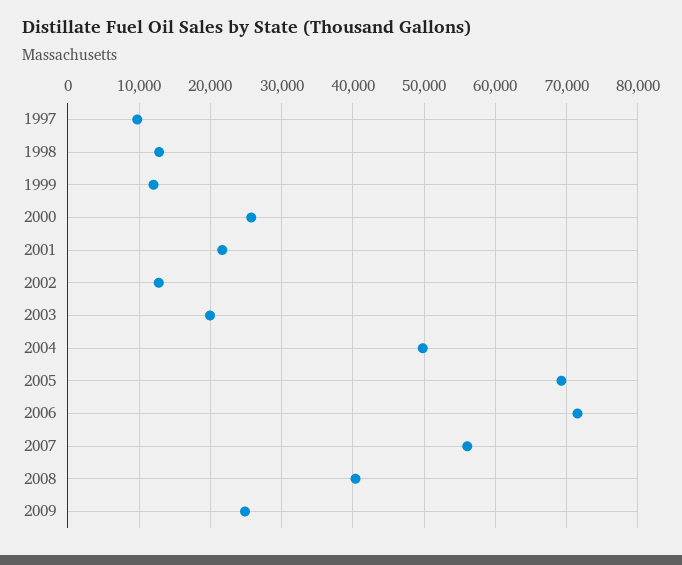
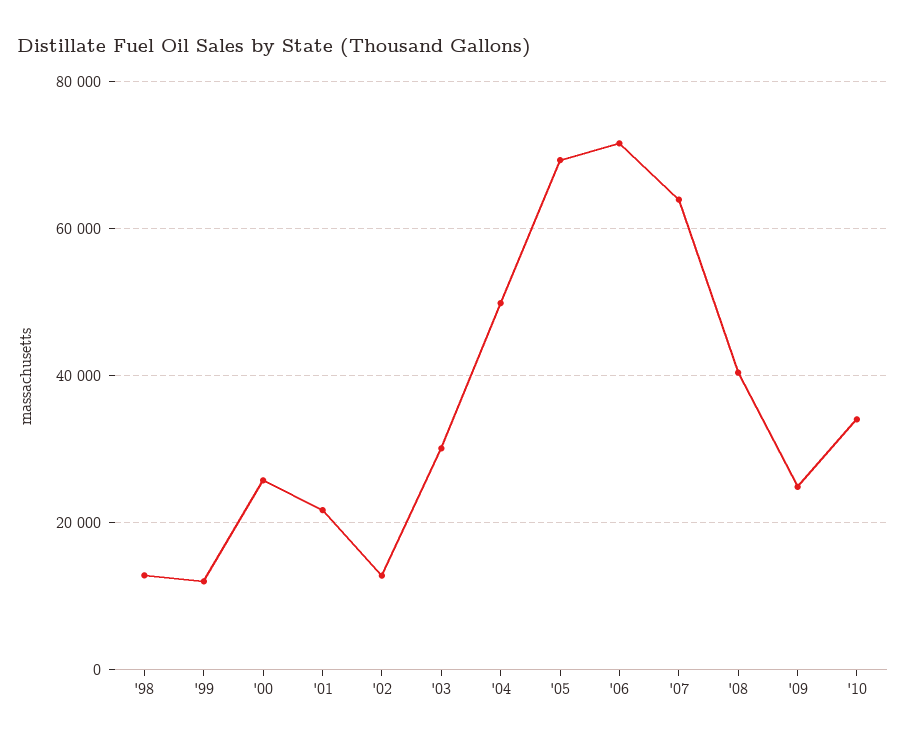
1997: 10000 -> none
2003: 20000 -> 30000
2007: 56000 -> 64000
'10: none -> 34000

